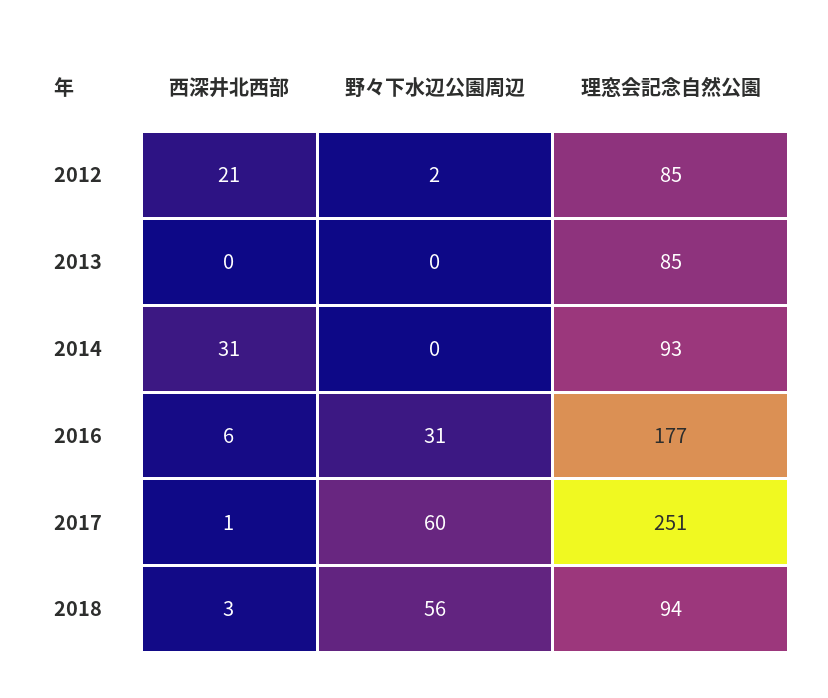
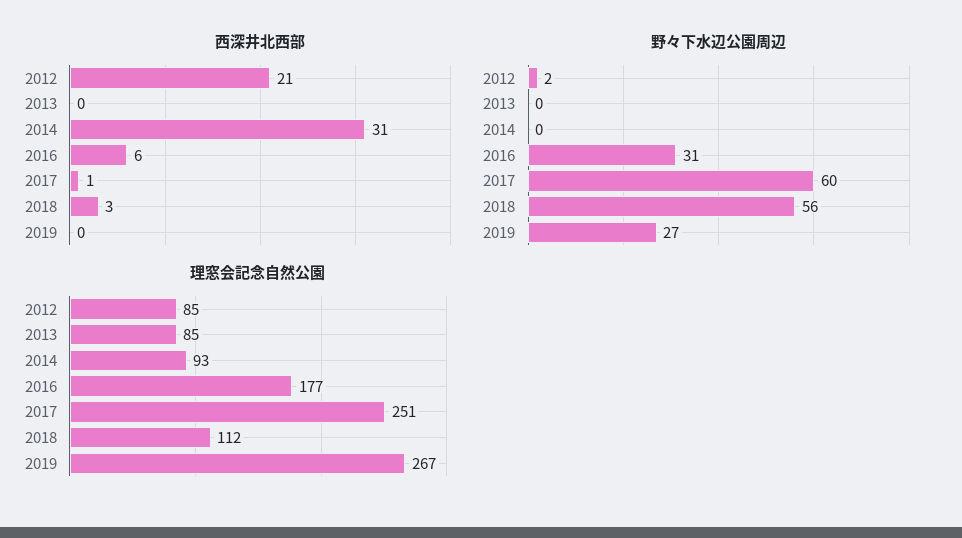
理窓会記念自然公園, 2018: 94 -> 112
西深井北西部, 2019: none -> 0
野々下水辺公園周辺, 2019: none -> 27
理窓会記念自然公園, 2019: none -> 267

